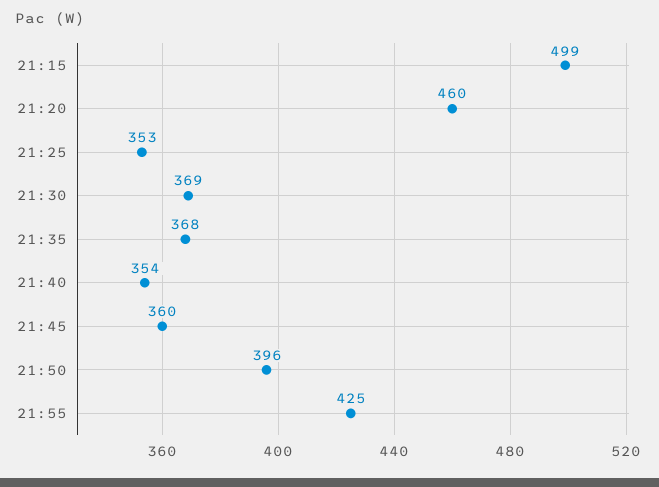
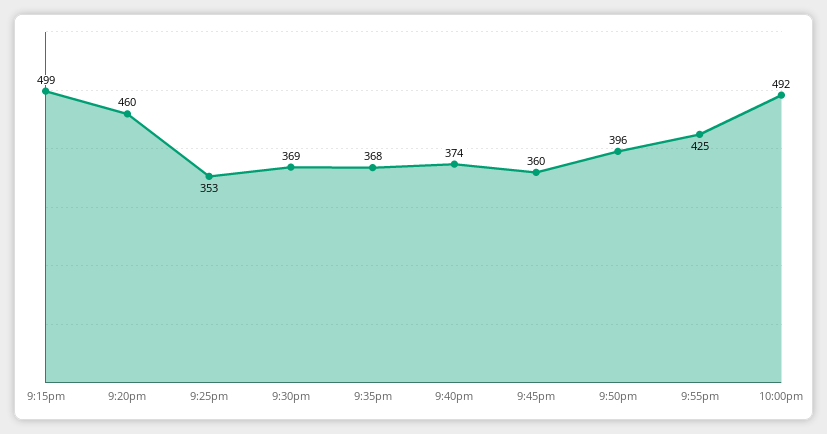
21:40: 354 -> 374
10:00pm: none -> 492

